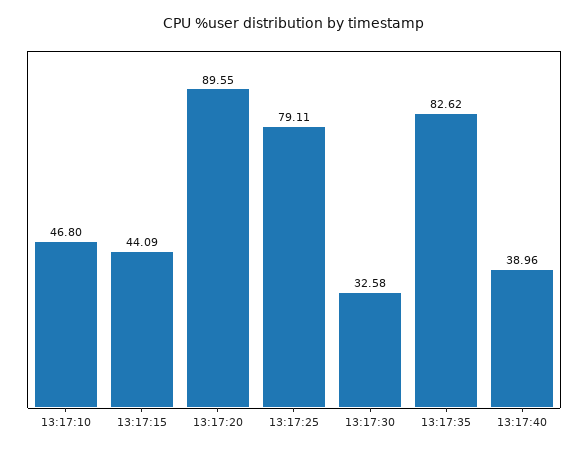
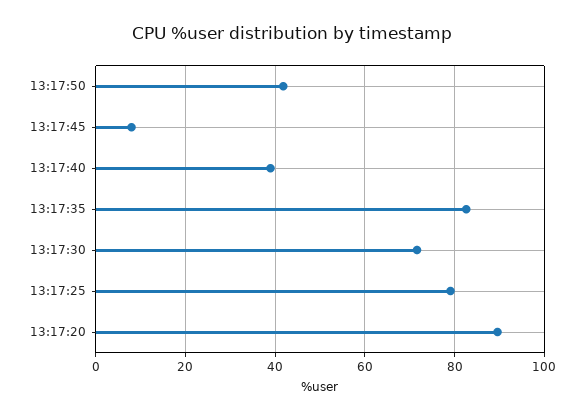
13:17:10: 46.8 -> none
13:17:15: 44.09 -> none
13:17:30: 32.58 -> 72
13:17:50: none -> 42
13:17:45: none -> 8

